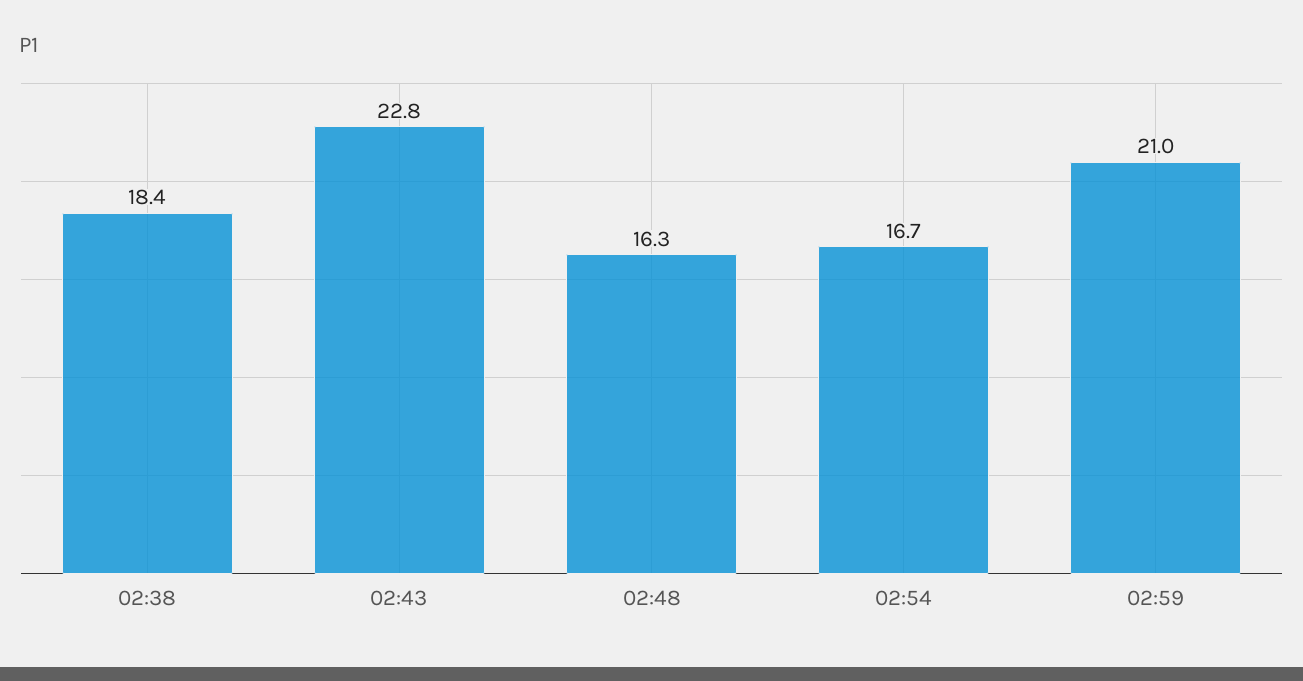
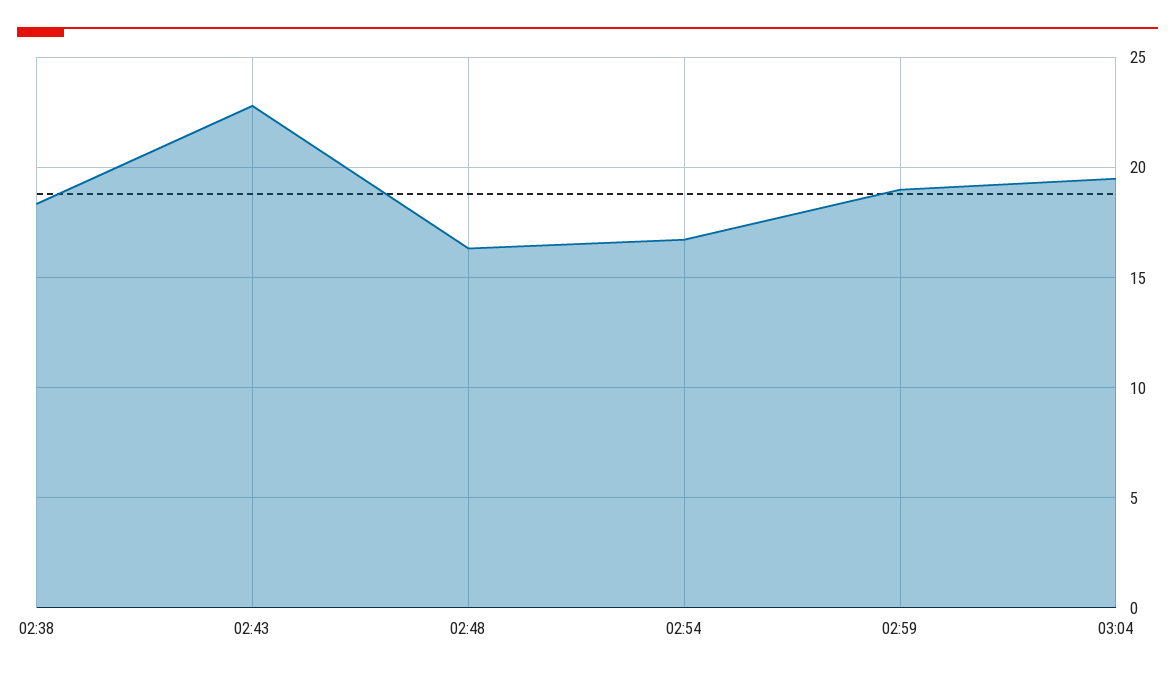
02:59: 21 -> 19
03:04: none -> 19.5

